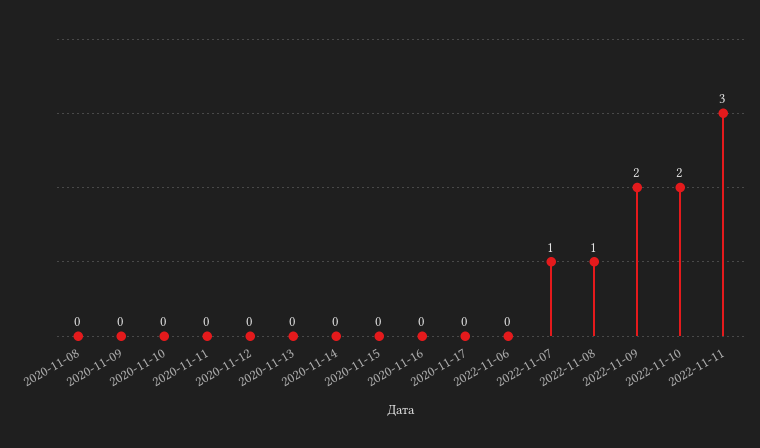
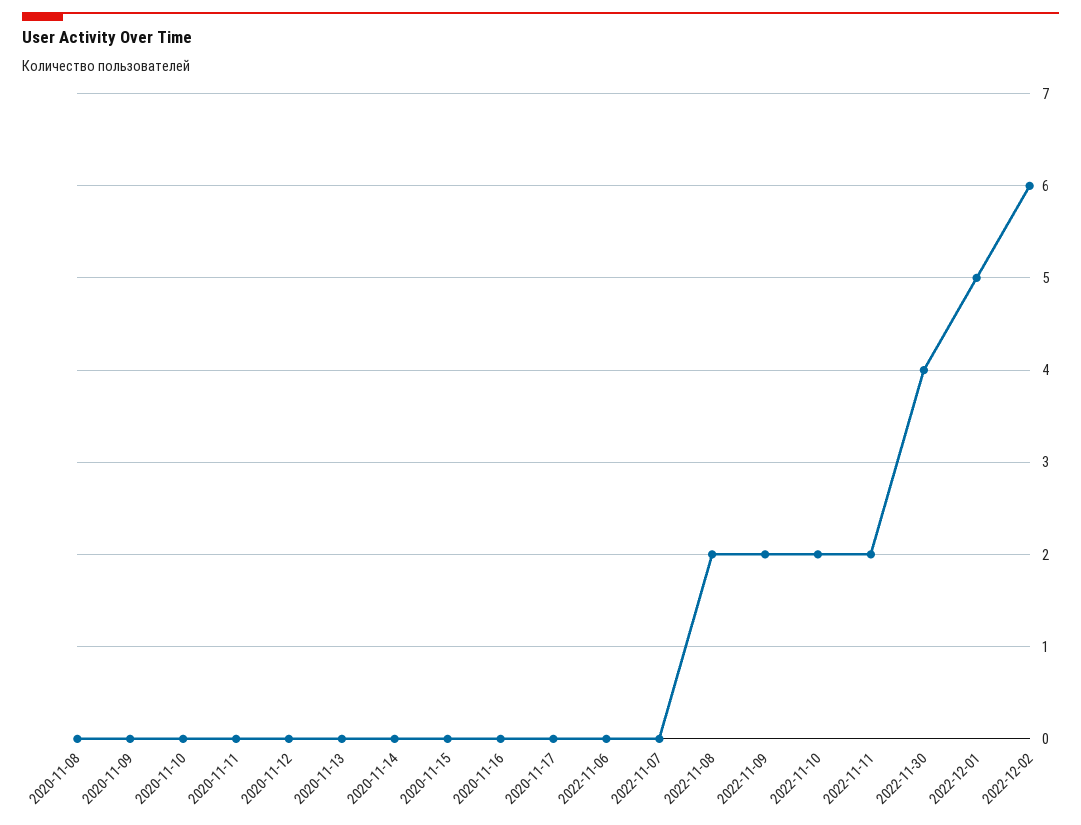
2022-11-07: 1 -> 0
2022-11-08: 1 -> 2
2022-11-11: 3 -> 2
2022-11-30: none -> 4
2022-12-01: none -> 5
2022-12-02: none -> 6

